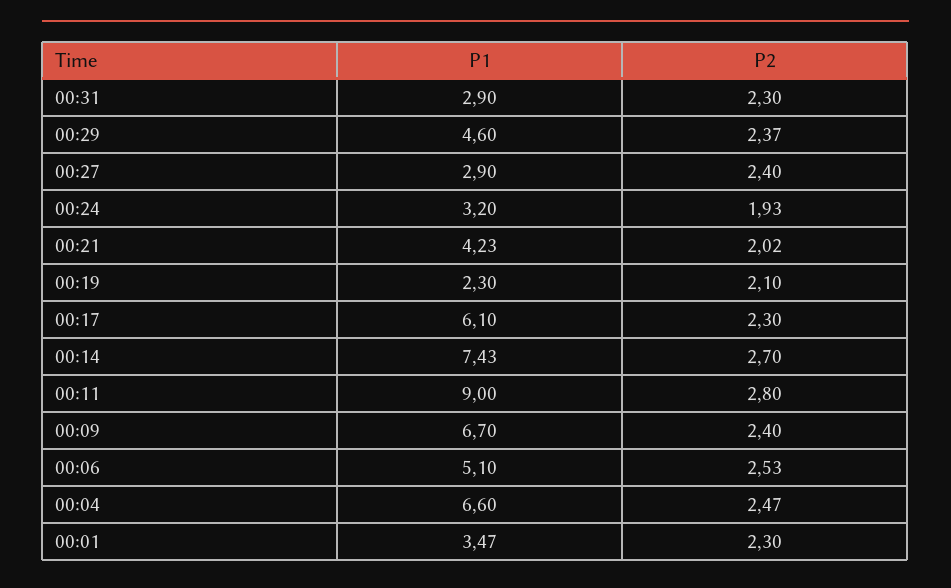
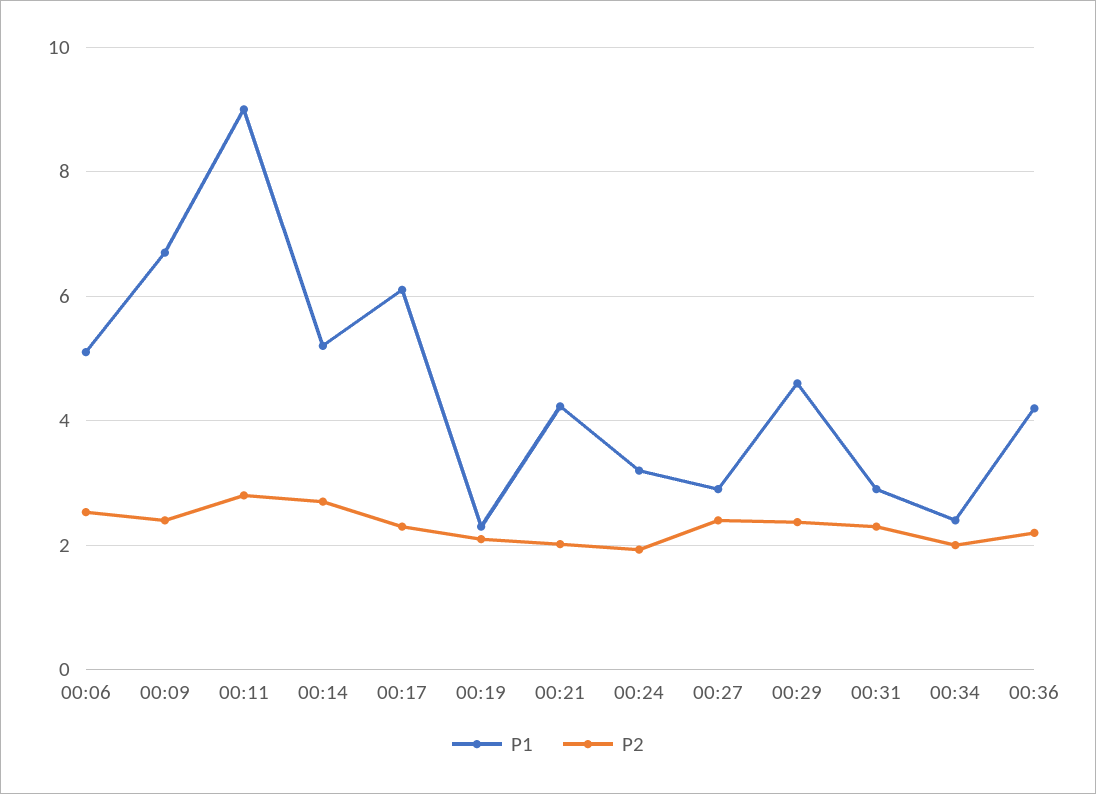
P1, 00:14: 7.43 -> 5.2
P1, 00:04: 6.6 -> none
P2, 00:04: 2.47 -> none
P1, 00:01: 3.47 -> none
P2, 00:01: 2.3 -> none
P1, 00:34: none -> 2.4
P2, 00:34: none -> 2
P1, 00:36: none -> 4.2
P2, 00:36: none -> 2.2

